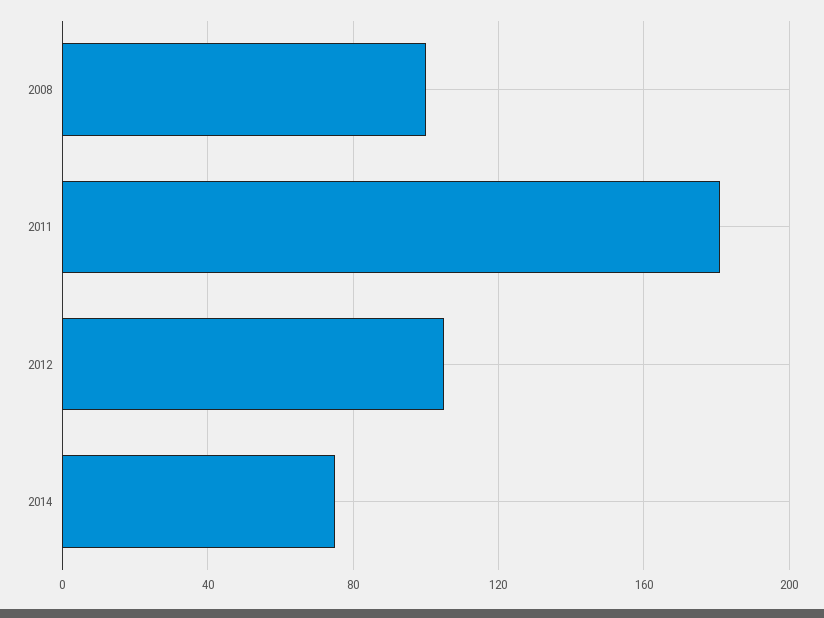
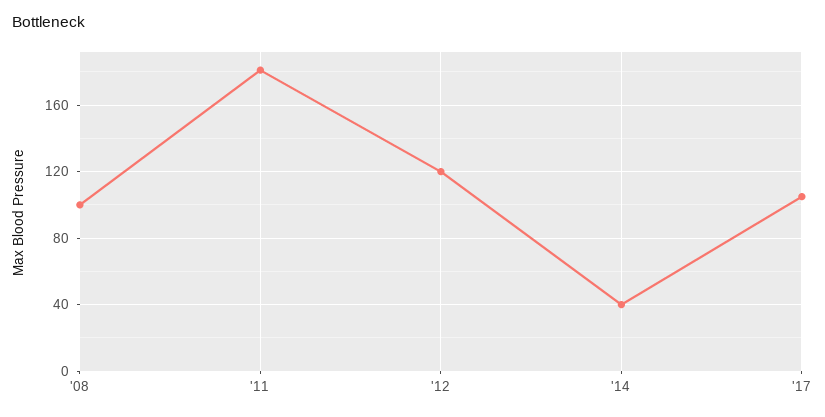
2012: 105 -> 120
2014: 75 -> 40
'17: none -> 105

